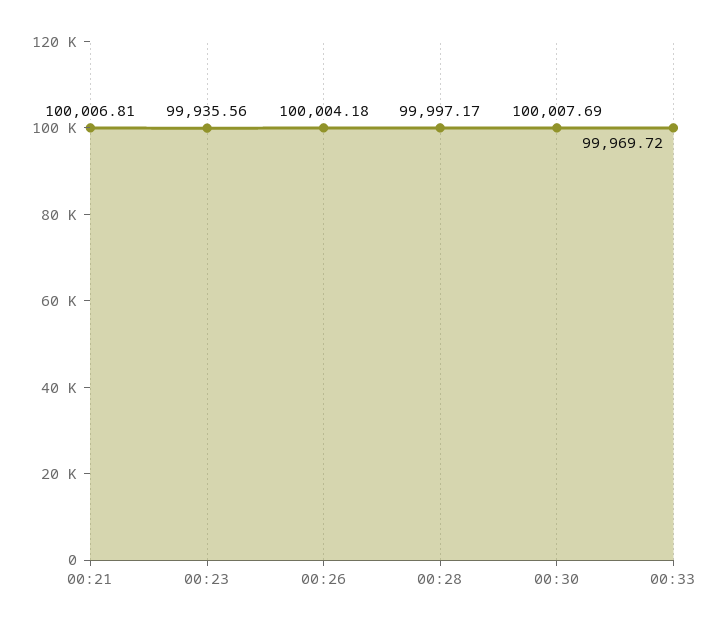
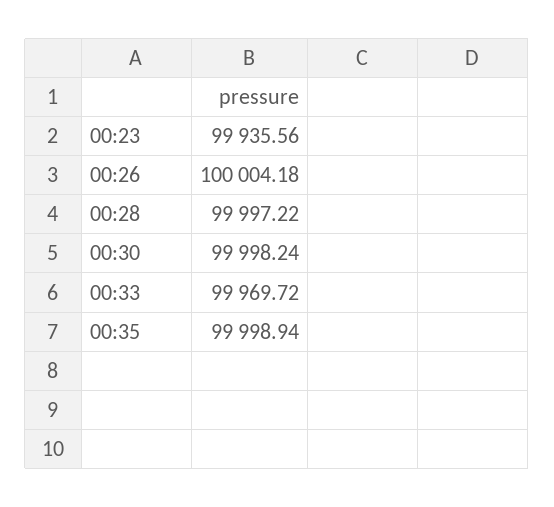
00:21: 100006.81 -> none
00:28: 99997.17 -> 99997.22
00:30: 100007.69 -> 99998.24
00:35: none -> 99998.94

